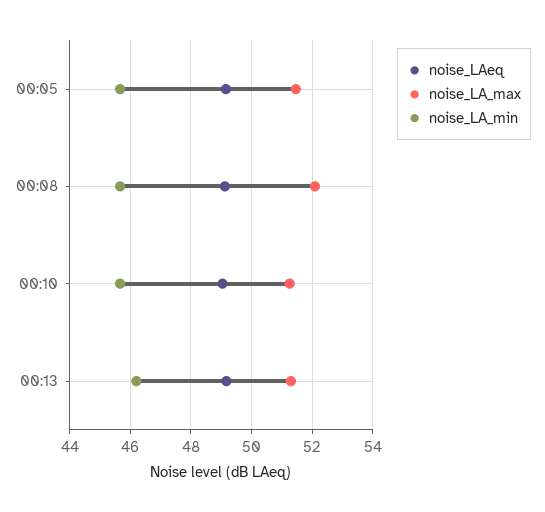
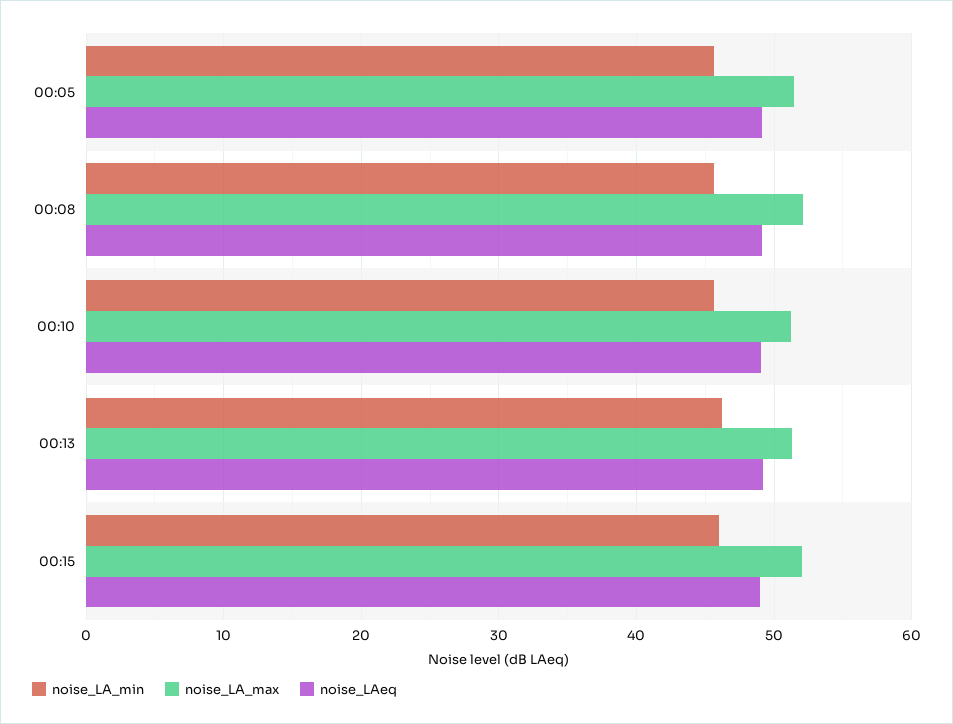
noise_LA_min, 00:15: none -> 46
noise_LA_max, 00:15: none -> 52
noise_LAeq, 00:15: none -> 49

